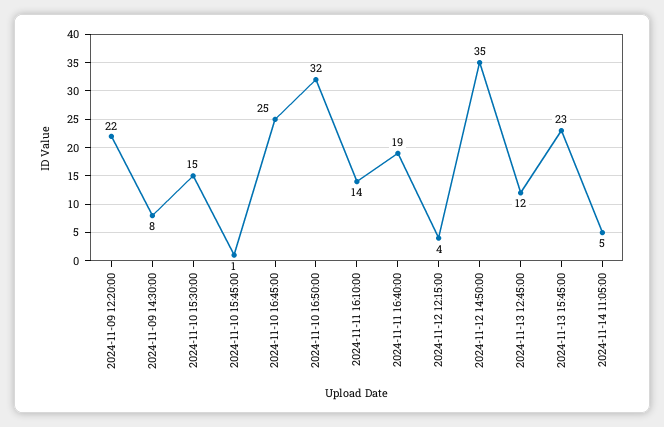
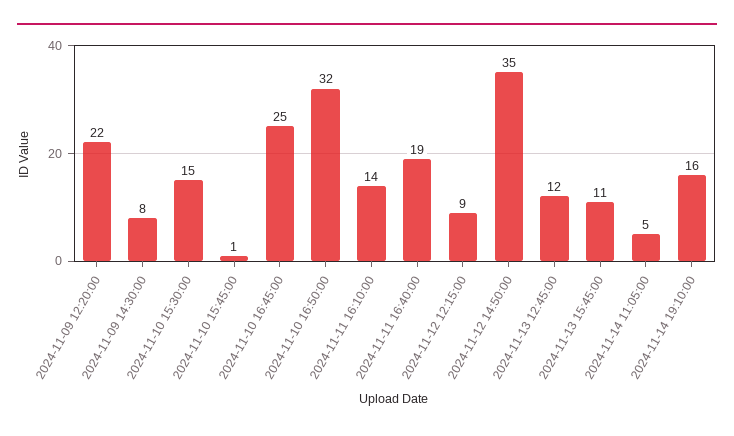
2024-11-12 12:15:00: 4 -> 9
2024-11-13 15:45:00: 23 -> 11
2024-11-14 19:10:00: none -> 16

